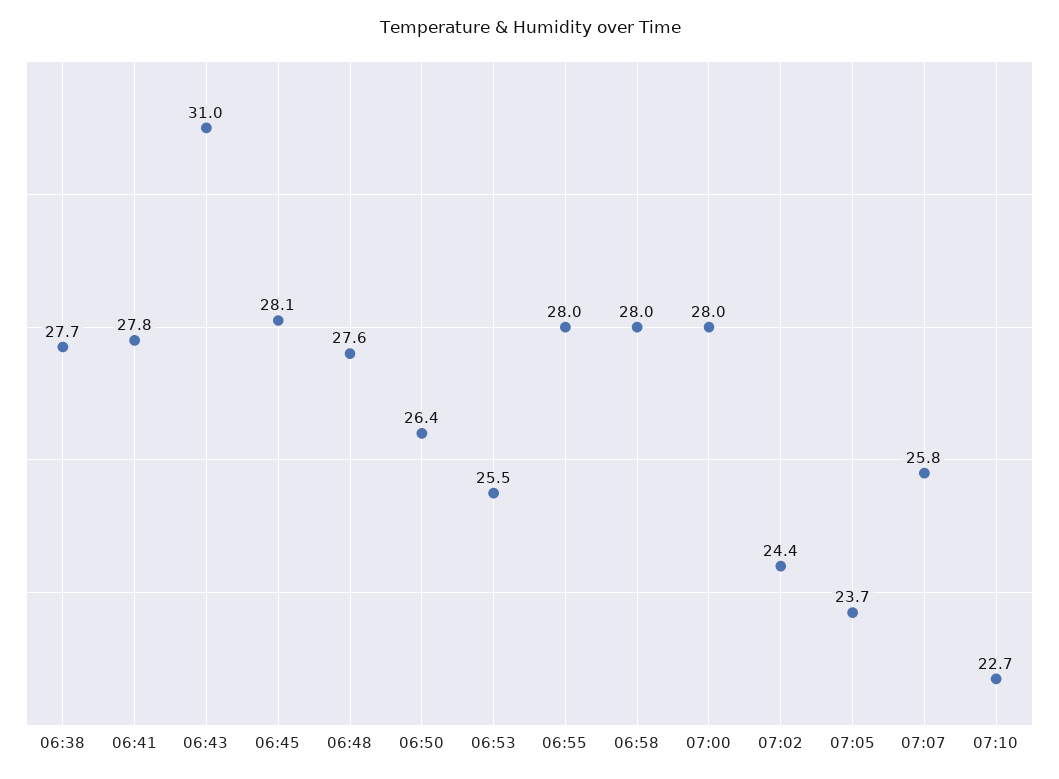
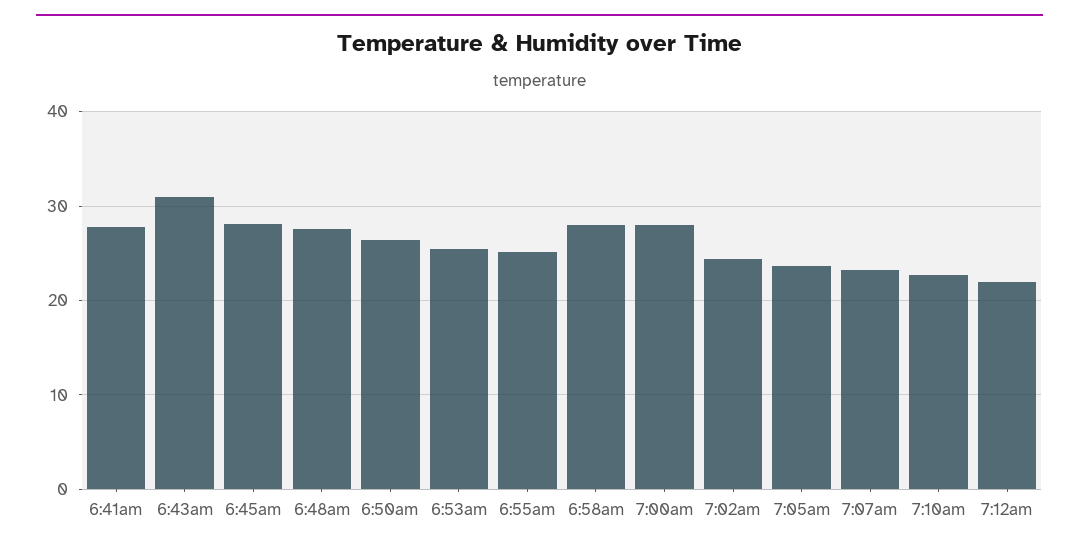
06:38: 27.7 -> none
06:55: 28 -> 25
07:07: 25.8 -> 23
7:12am: none -> 22

